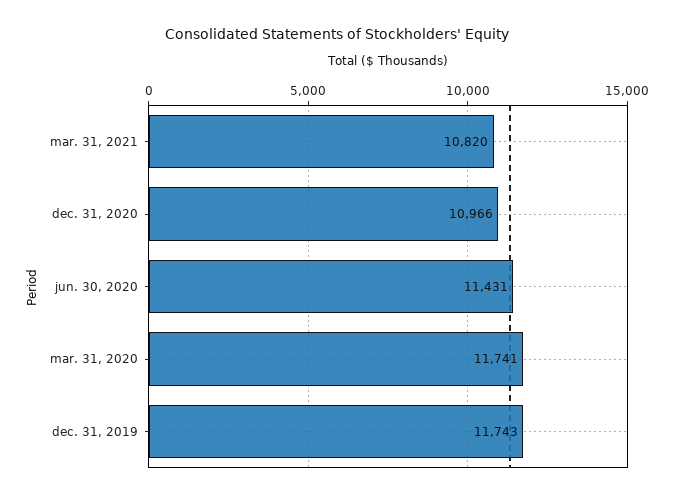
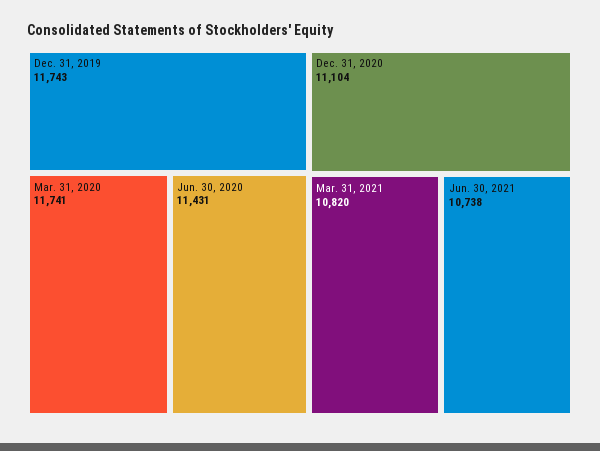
dec. 31, 2020: 10966 -> 11104
Jun. 30, 2021: none -> 10738

